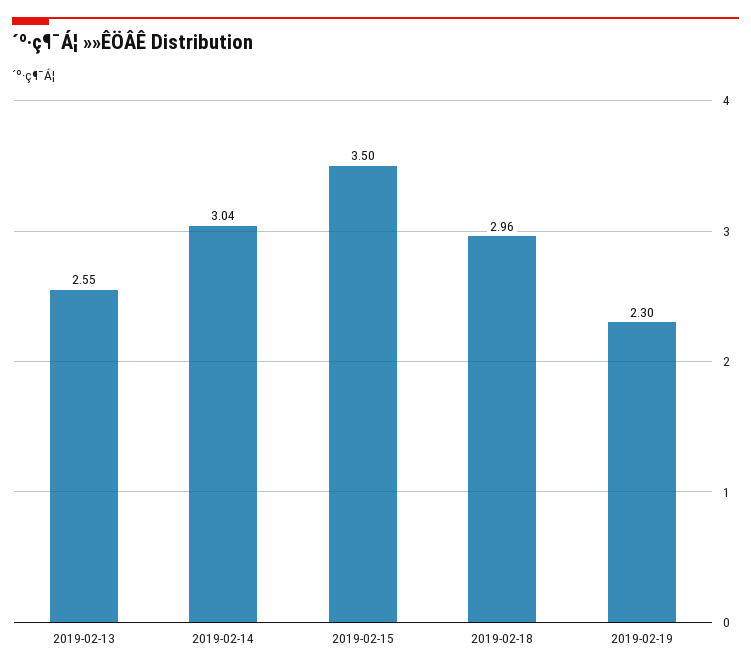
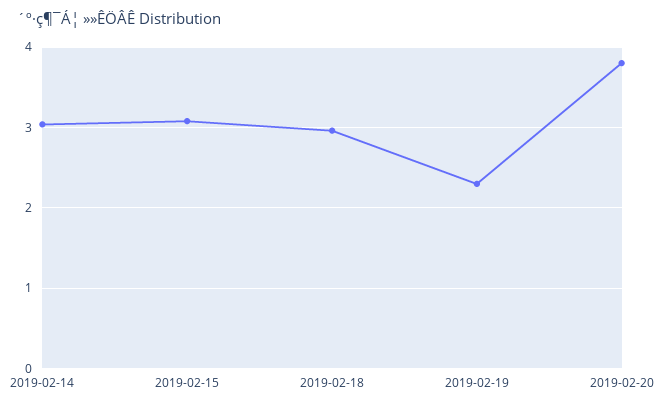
2019-02-13: 2.55 -> none
2019-02-15: 3.5 -> 3.1
2019-02-20: none -> 3.8

